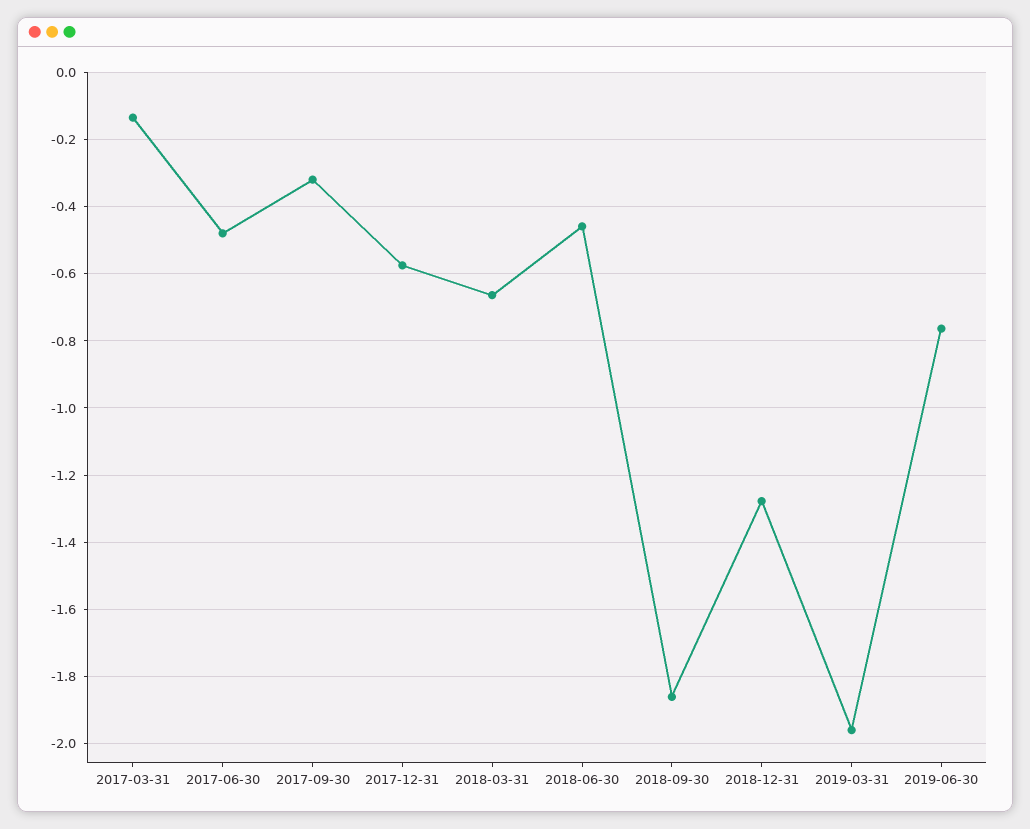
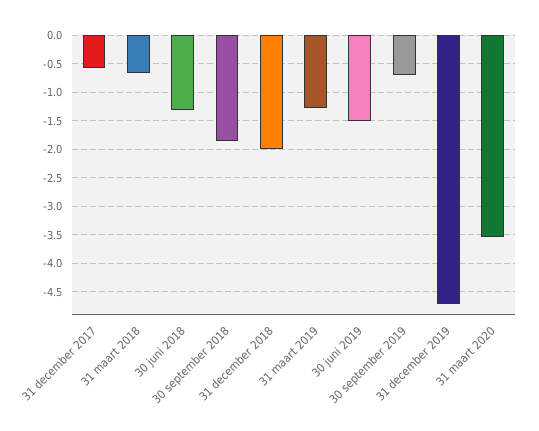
2017-03-31: -0.14 -> none
2017-06-30: -0.48 -> none
2017-09-30: -0.32 -> none
2018-06-30: -0.46 -> -1.25
2018-12-31: -1.28 -> -2
2019-03-31: -1.96 -> -1.25
2019-06-30: -0.76 -> -1.5
30 september 2019: none -> -0.75
31 december 2019: none -> -4.75
31 maart 2020: none -> -3.5

